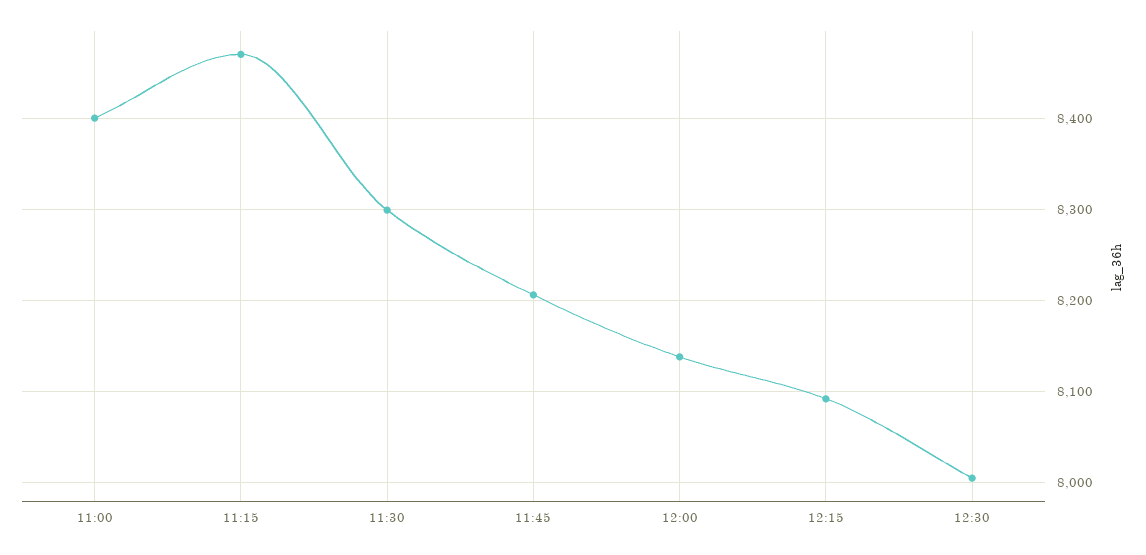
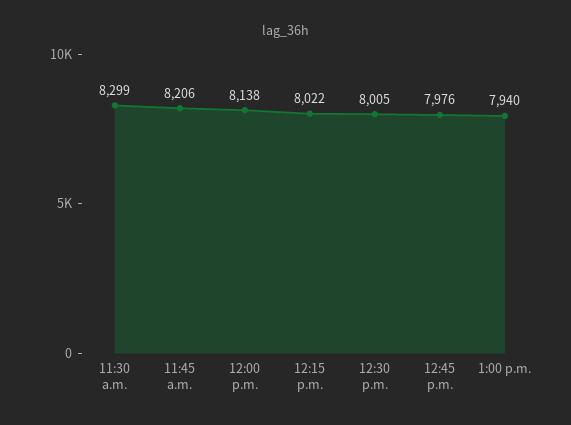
11:00: 8400 -> none
11:15: 8470 -> none
12:15: 8090 -> 8022
12:45 p.m.: none -> 7976
1:00 p.m.: none -> 7940

